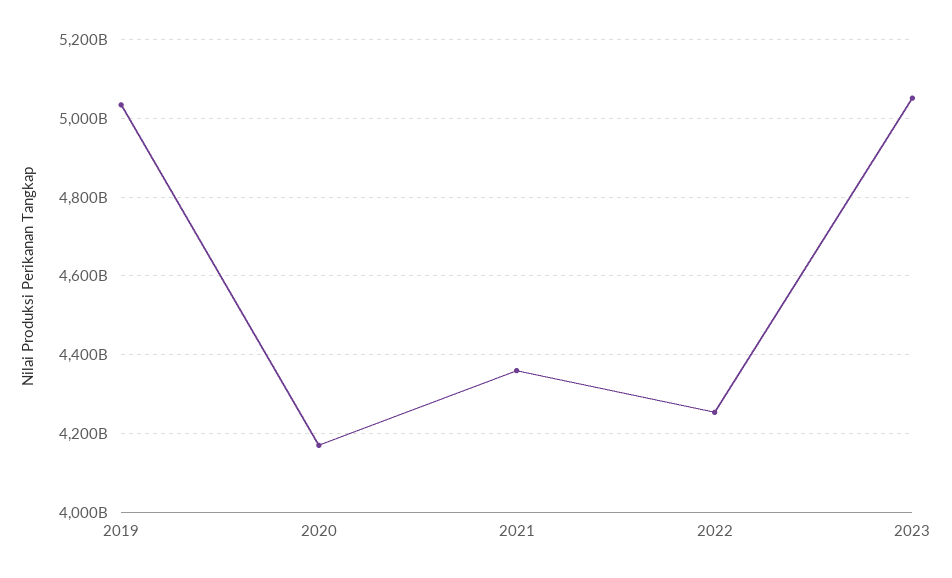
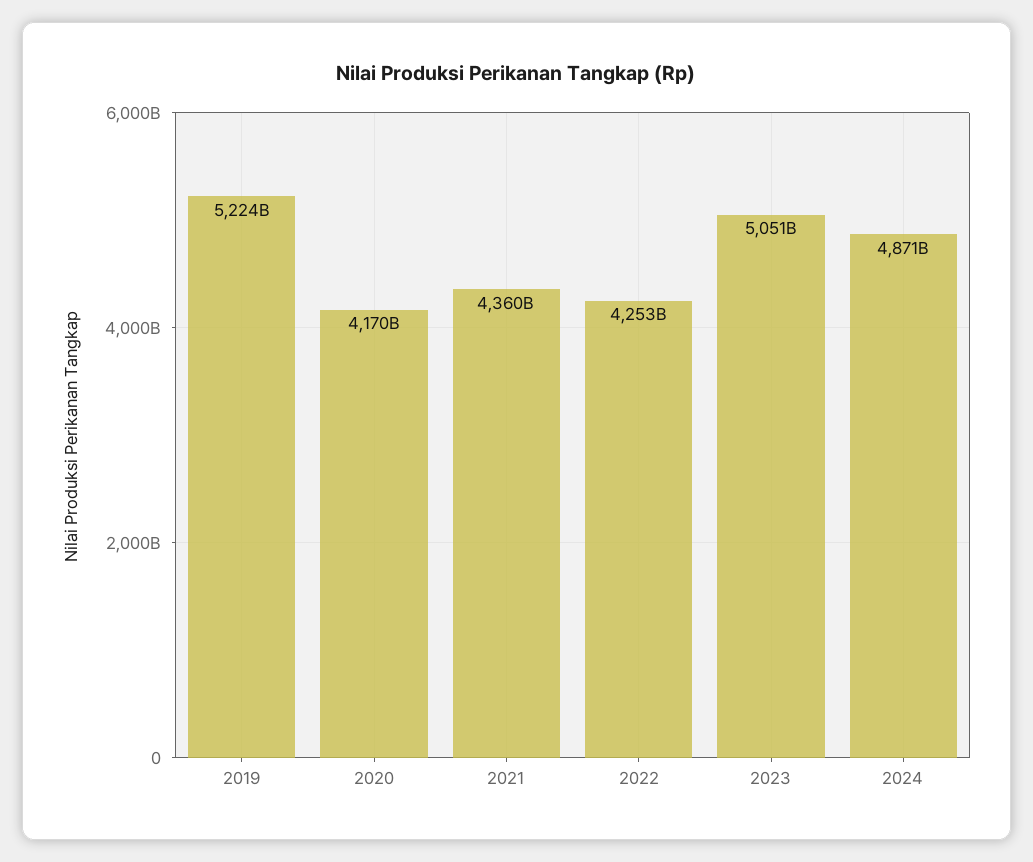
2019: 5040000000000 -> 5224000000000
2024: none -> 4871000000000

